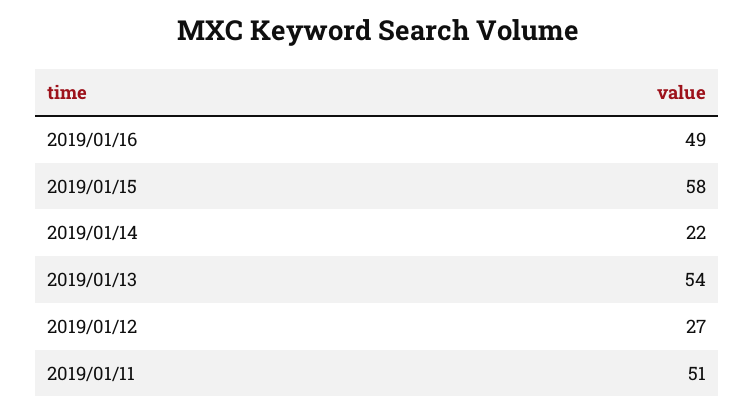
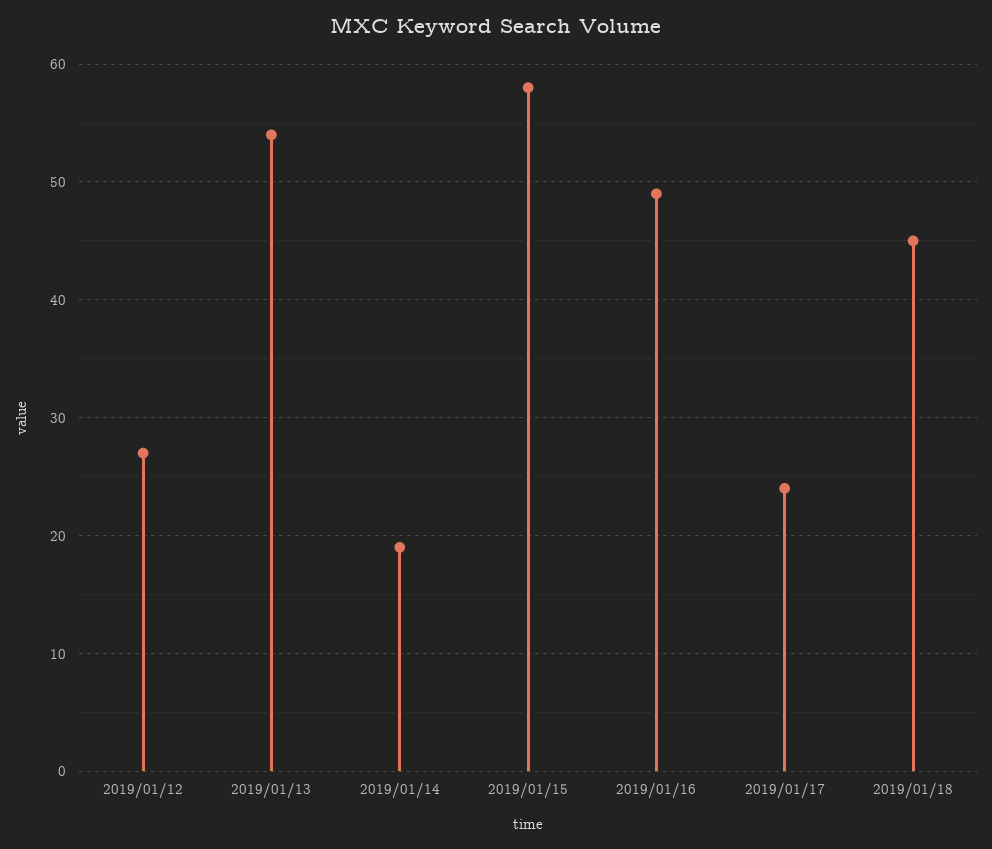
2019/01/14: 22 -> 19
2019/01/11: 51 -> none
2019/01/17: none -> 24
2019/01/18: none -> 45

